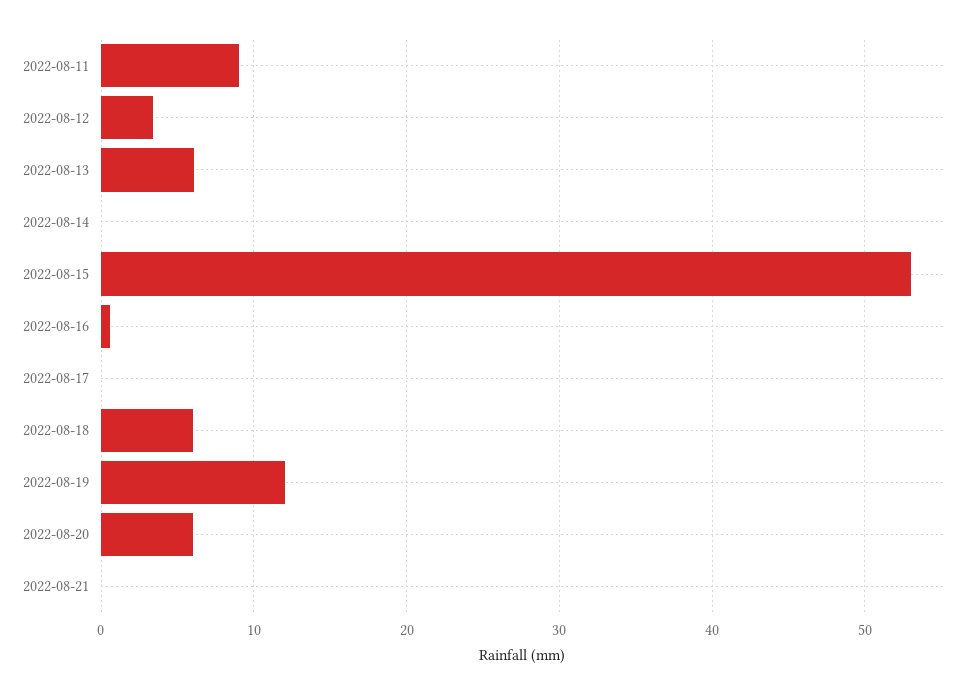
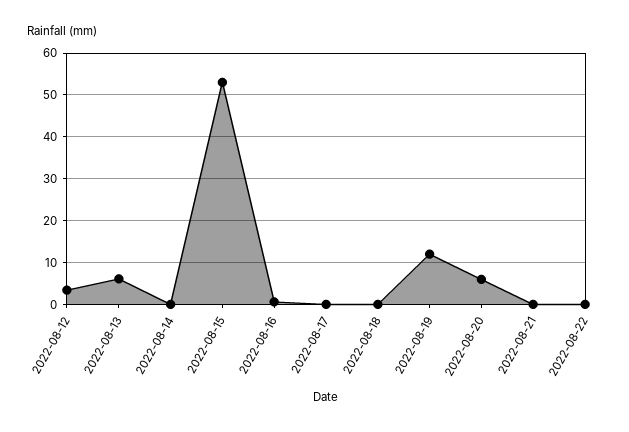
2022-08-11: 9 -> none
2022-08-18: 6 -> 0
2022-08-22: none -> 0

